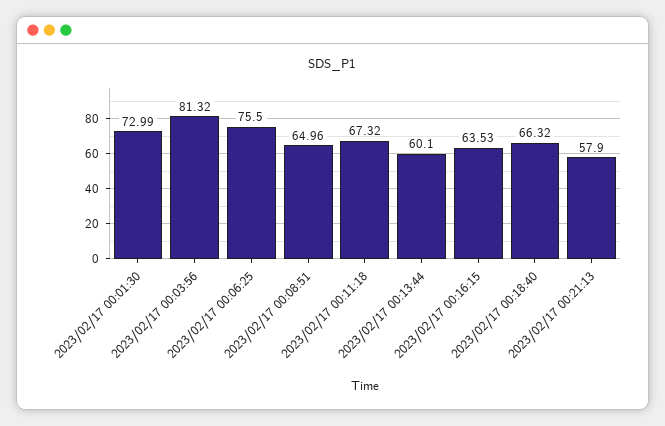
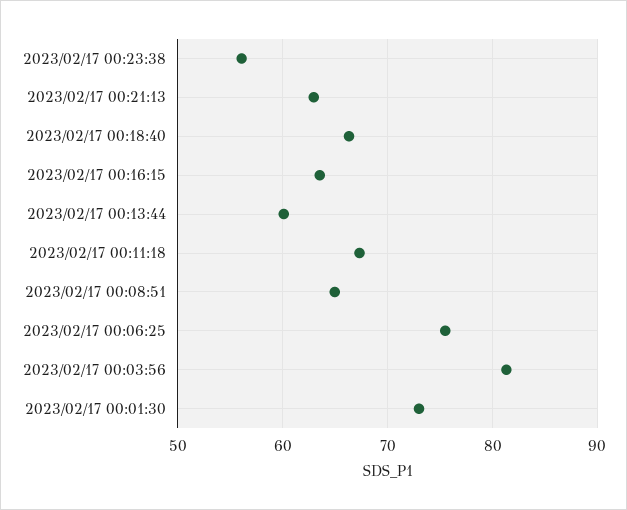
2023/02/17 00:21:13: 57.9 -> 63
2023/02/17 00:23:38: none -> 56

